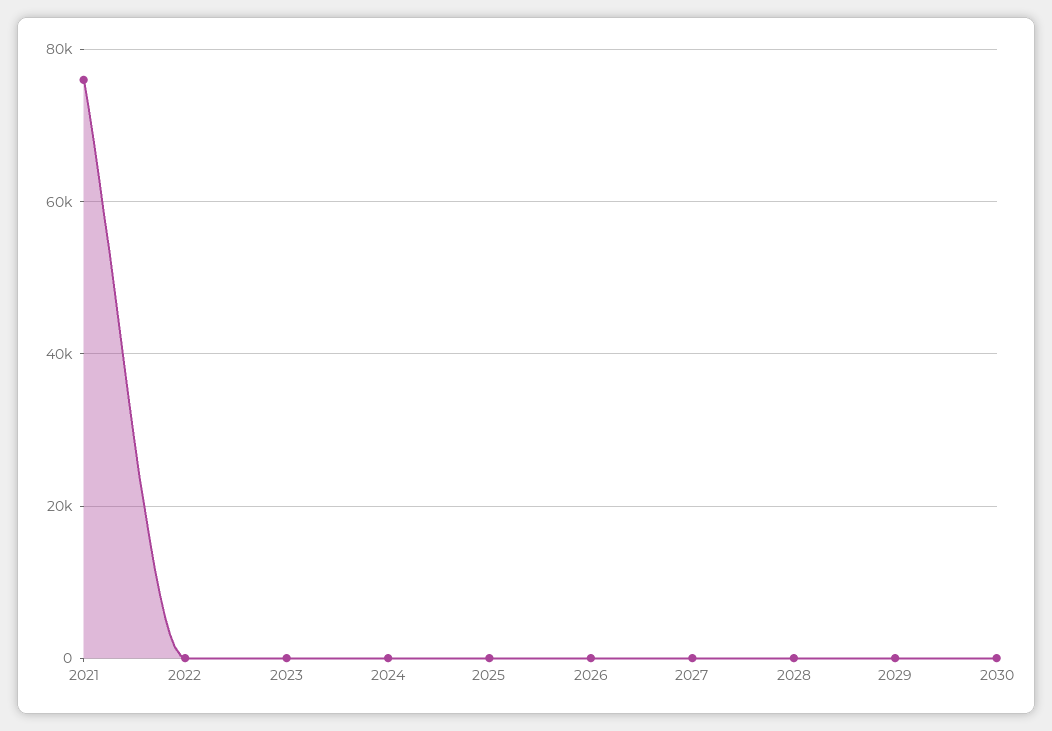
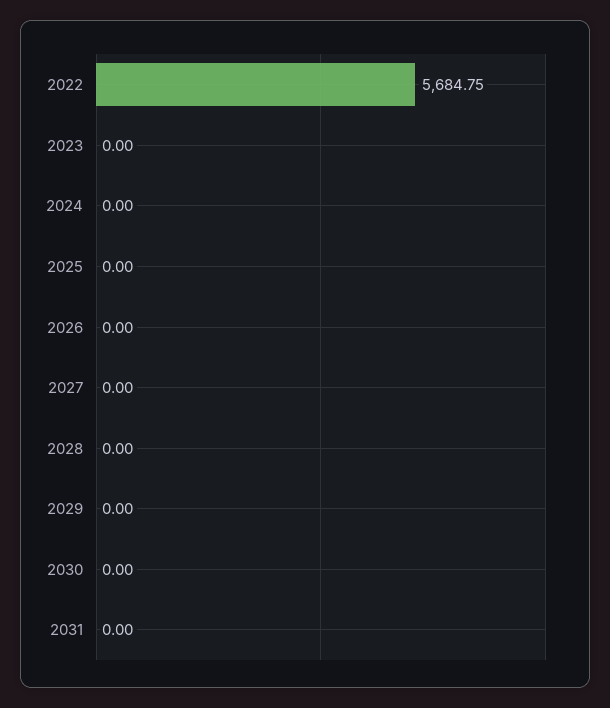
2021: 76000 -> none
2022: 0 -> 5684.75
2031: none -> 0

